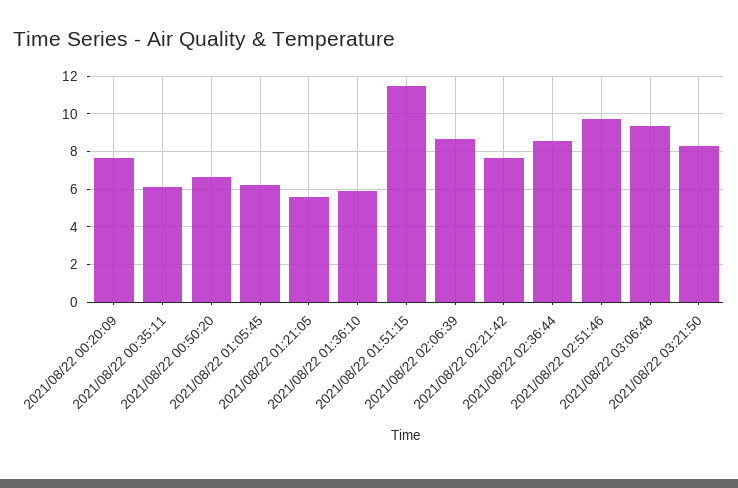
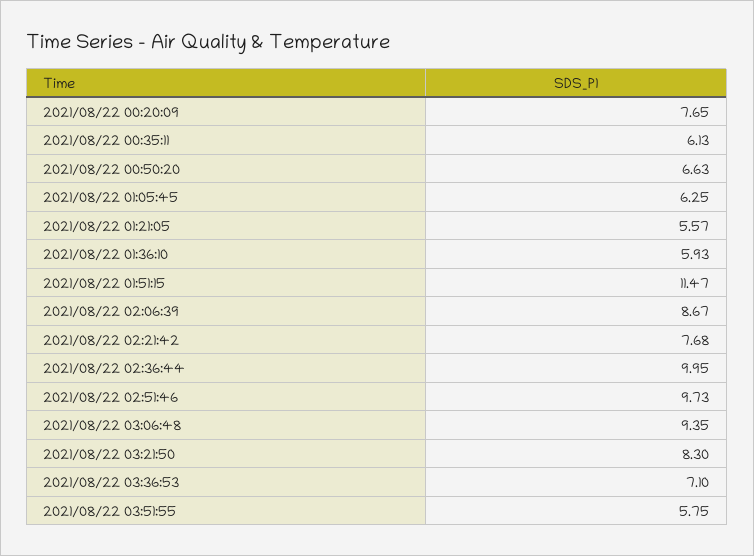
2021/08/22 02:36:44: 8.5 -> 9.95
2021/08/22 03:36:53: none -> 7.1
2021/08/22 03:51:55: none -> 5.75

